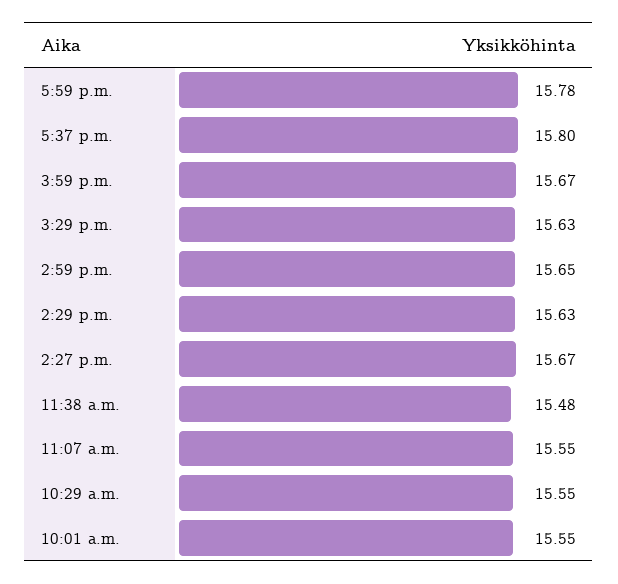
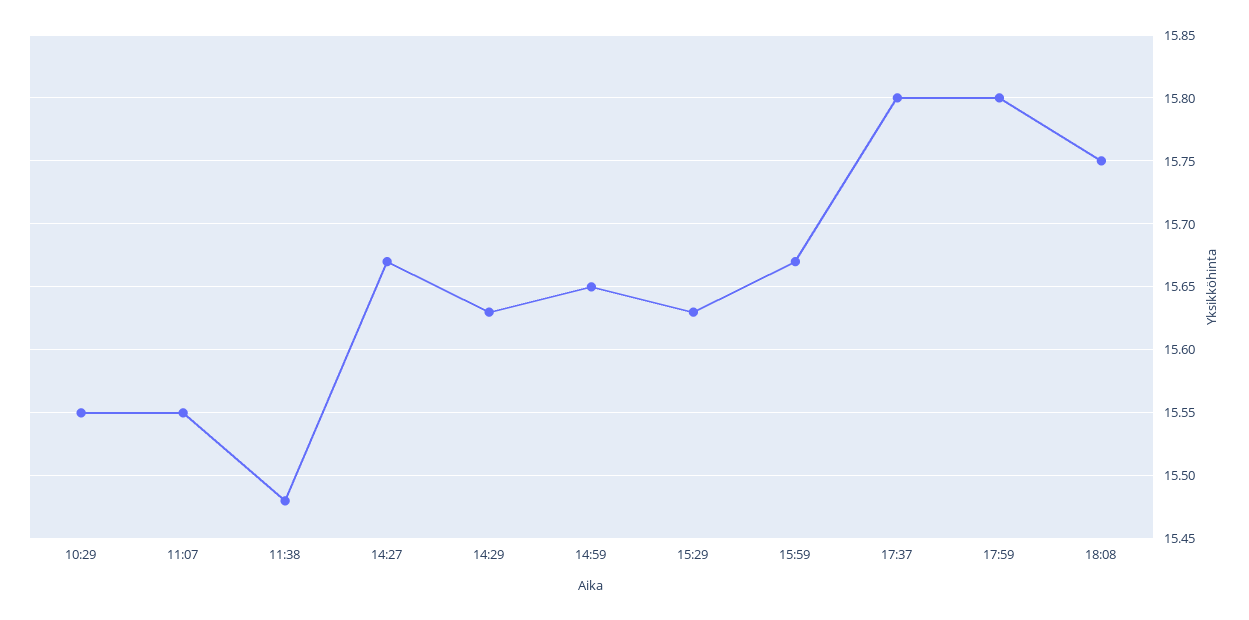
5:59 p.m.: 15.78 -> 15.8
10:01 a.m.: 15.55 -> none
18:08: none -> 15.75

